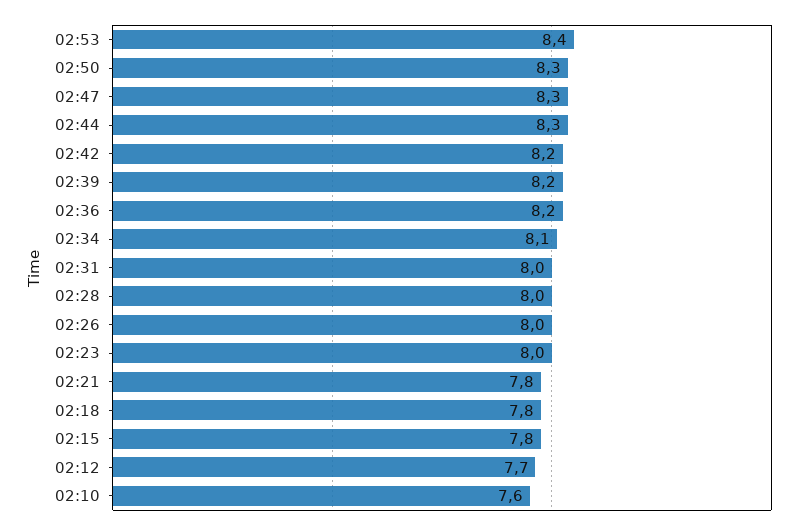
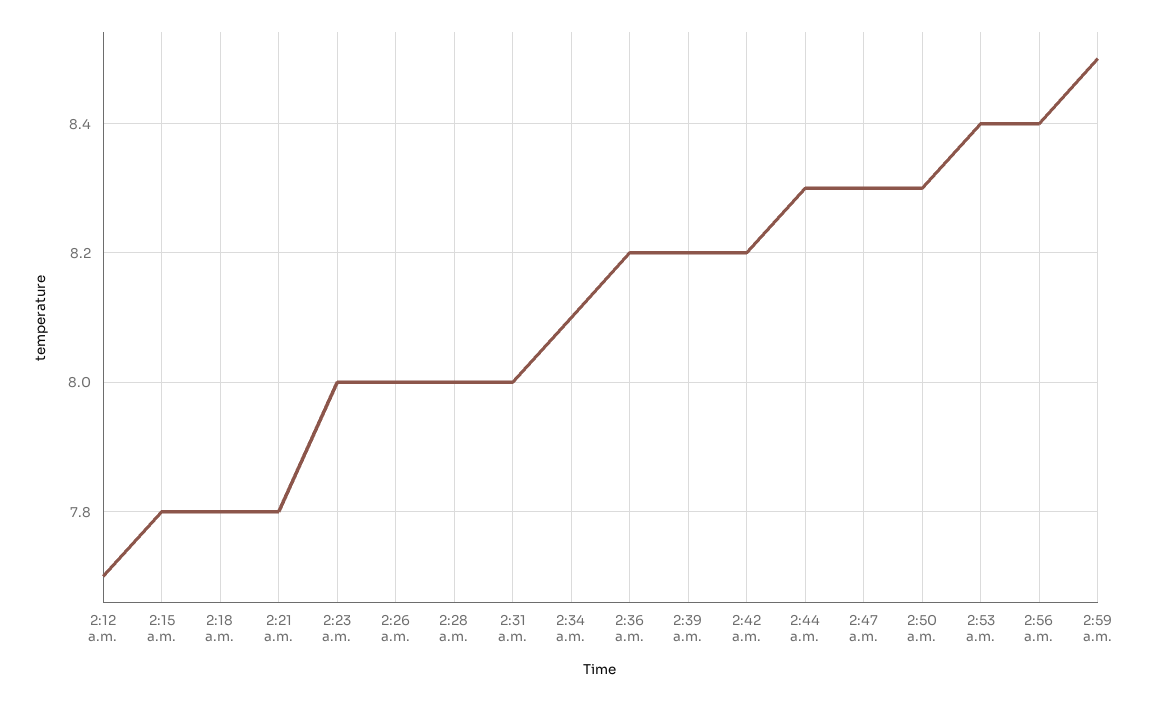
02:10: 7.6 -> none
2:56 a.m.: none -> 8.4
2:59 a.m.: none -> 8.5

